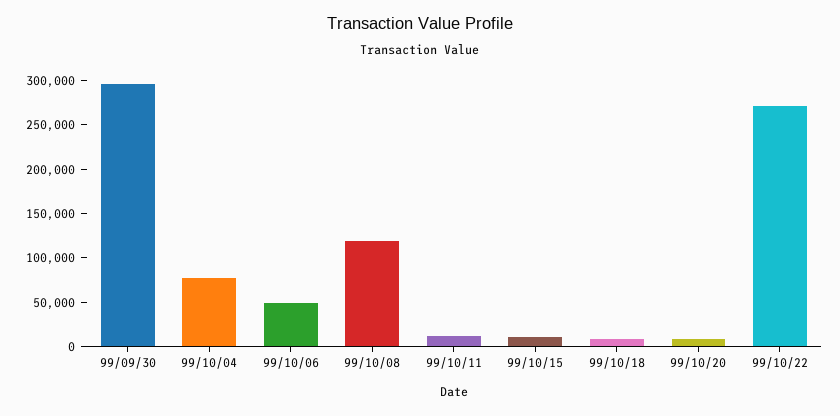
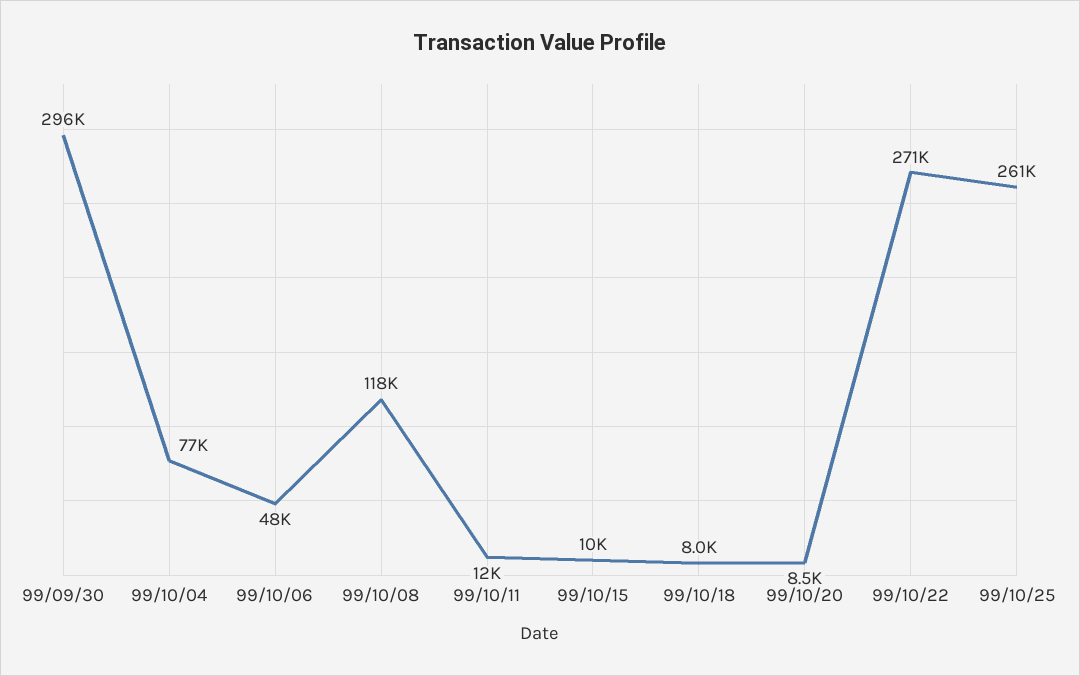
99/10/25: none -> 261000

